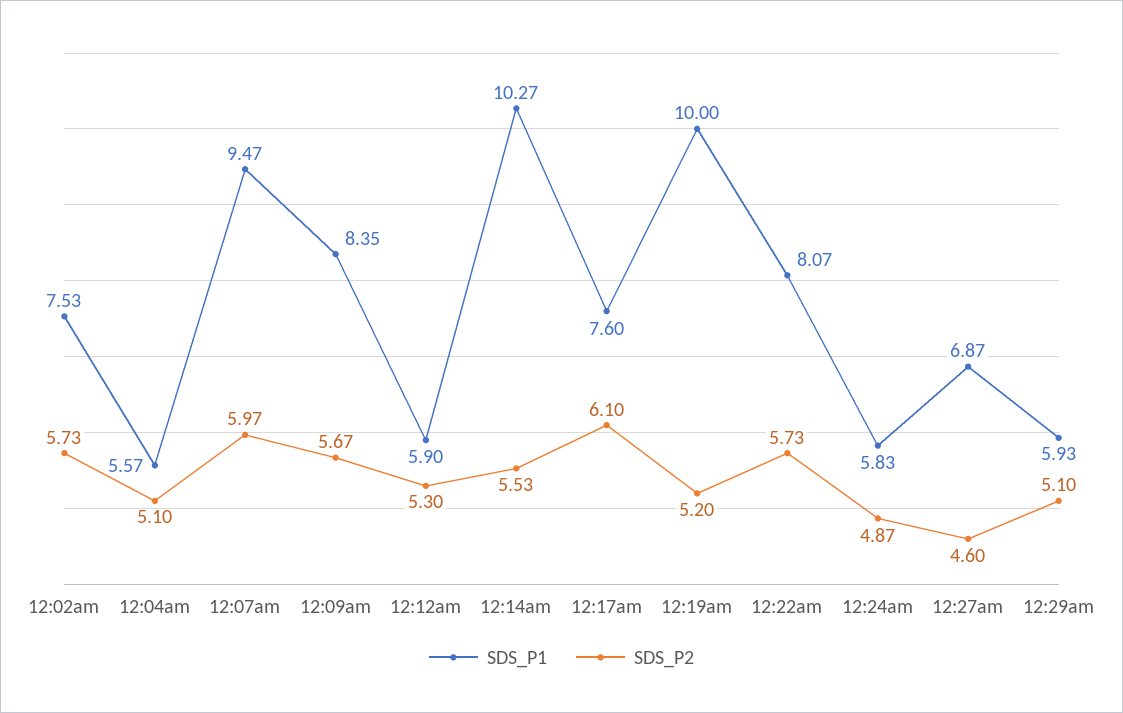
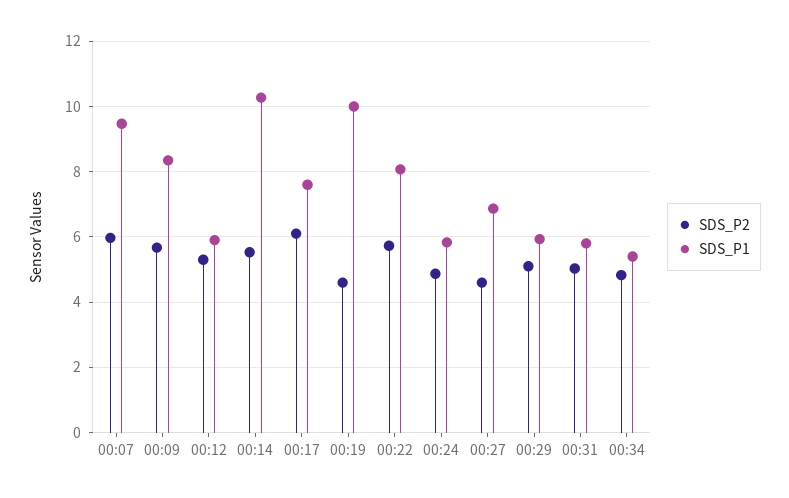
SDS_P1, 12:02am: 7.53 -> none
SDS_P2, 12:02am: 5.73 -> none
SDS_P1, 12:04am: 5.57 -> none
SDS_P2, 12:04am: 5.1 -> none
SDS_P2, 12:19am: 5.2 -> 4.6
SDS_P2, 00:31: none -> 5
SDS_P1, 00:31: none -> 5.8
SDS_P2, 00:34: none -> 4.8
SDS_P1, 00:34: none -> 5.4

